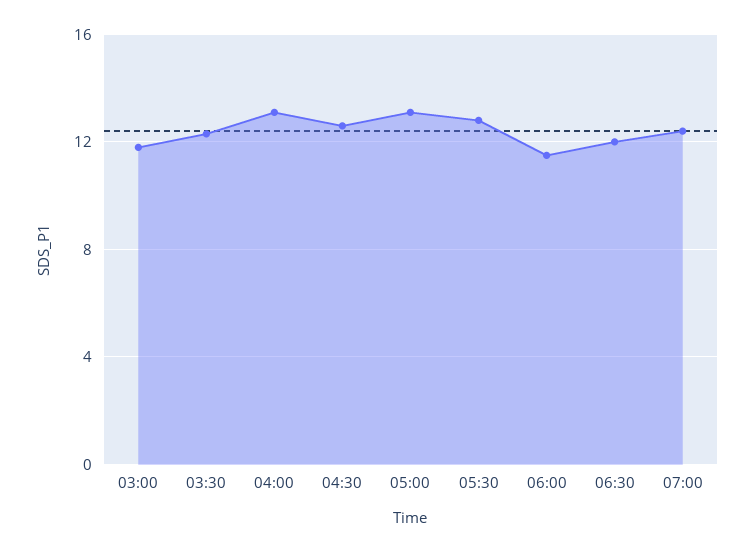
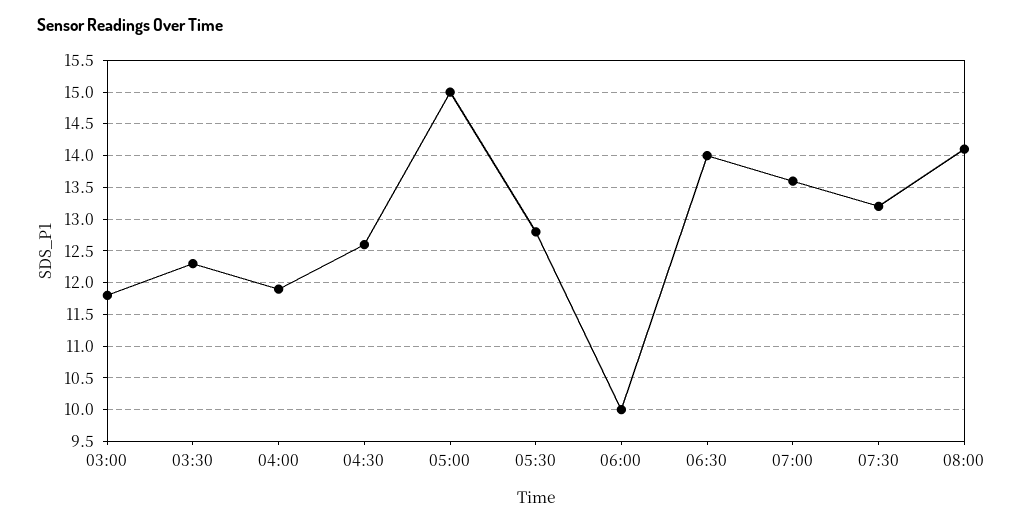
04:00: 13 -> 11.9
05:00: 13 -> 15
06:00: 11.5 -> 10
06:30: 12 -> 14
07:00: 12.5 -> 13.6
07:30: none -> 13.2
08:00: none -> 14.1

